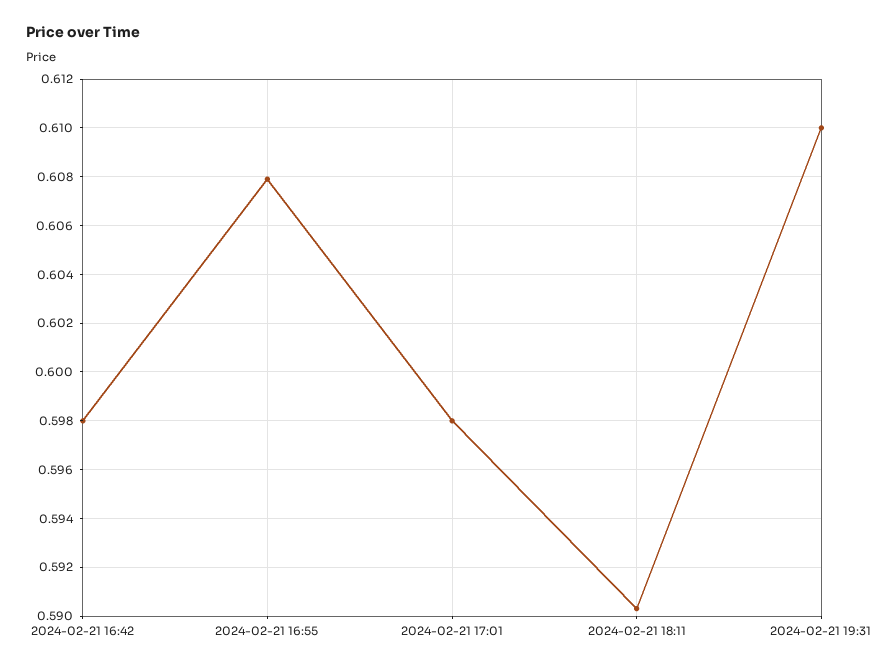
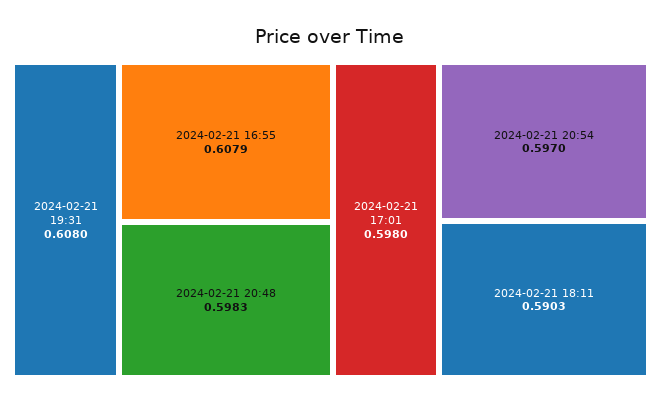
2024-02-21 16:42: 0.598 -> none
2024-02-21 19:31: 0.61 -> 0.608
2024-02-21 20:48: none -> 0.5983
2024-02-21 20:54: none -> 0.597

